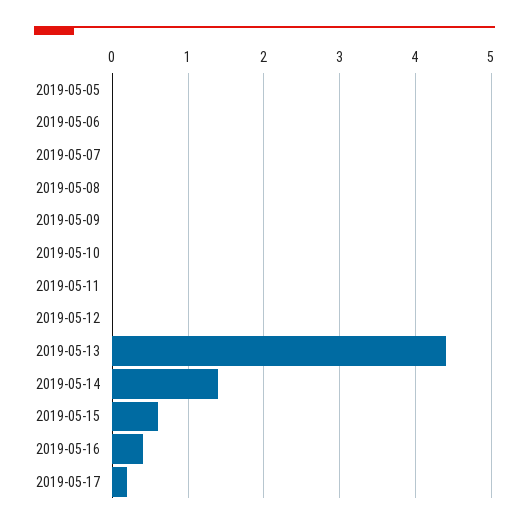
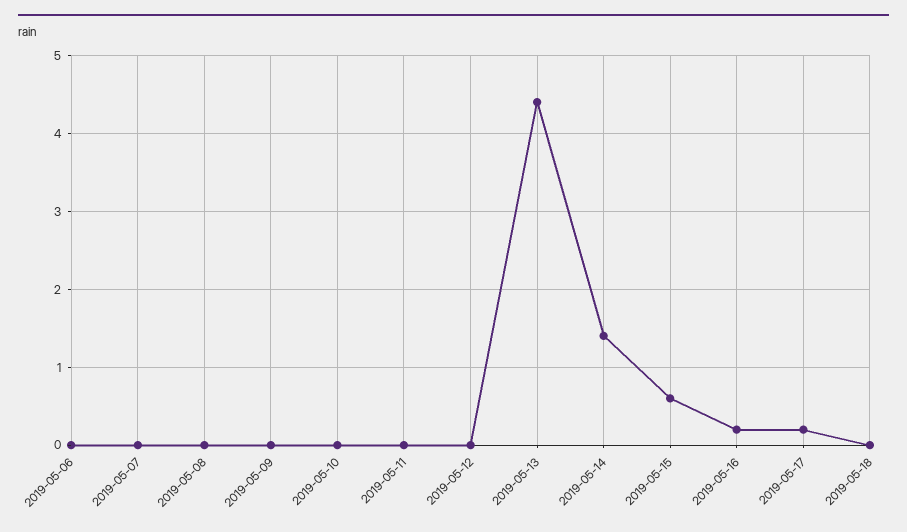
2019-05-05: 0 -> none
2019-05-16: 0.4 -> 0.2
2019-05-18: none -> 0

